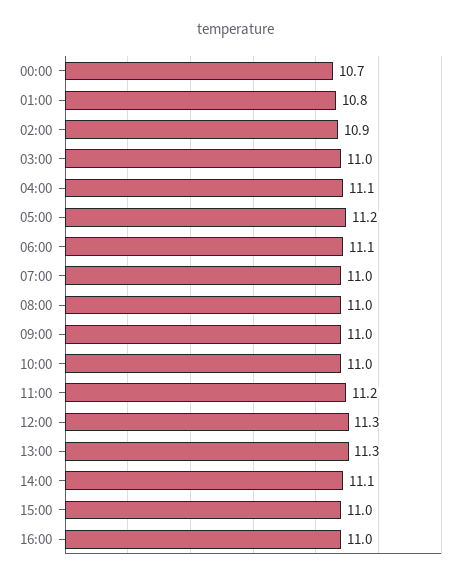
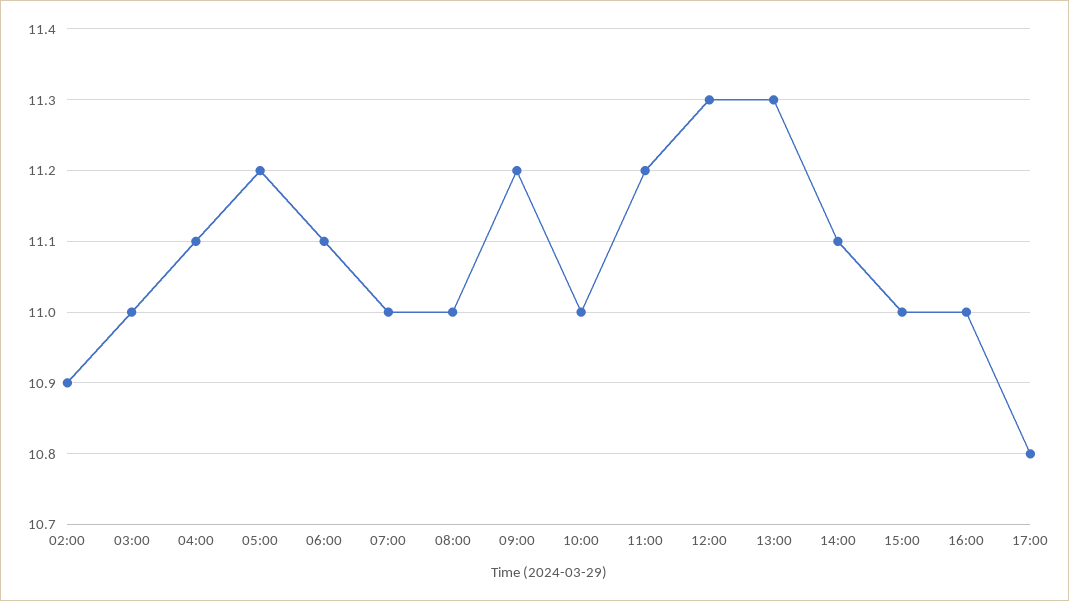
00:00: 10.7 -> none
01:00: 10.8 -> none
09:00: 11 -> 11.2
17:00: none -> 10.8

